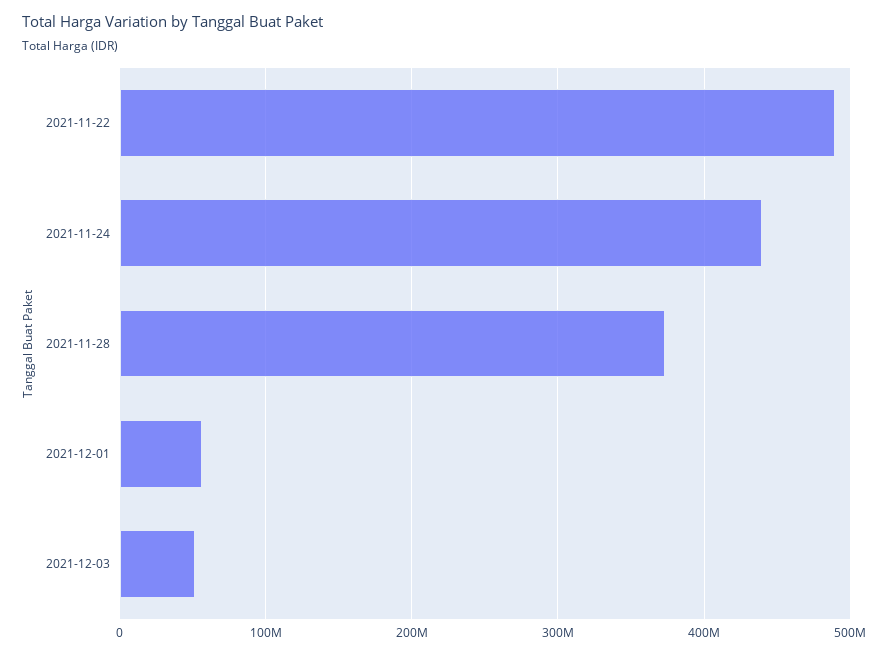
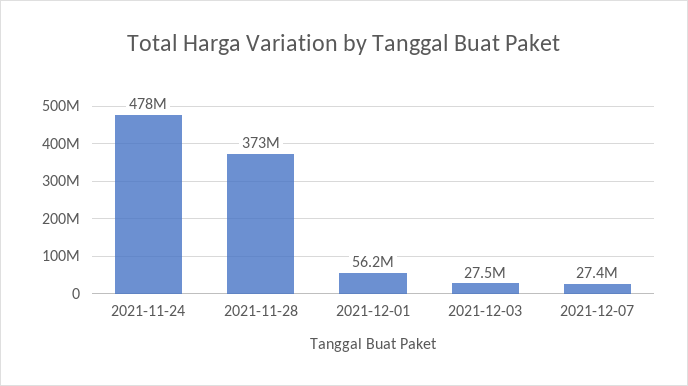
2021-11-22: 490000000 -> none
2021-11-24: 440000000 -> 478000000
2021-12-03: 50000000 -> 27500000
2021-12-07: none -> 27400000

